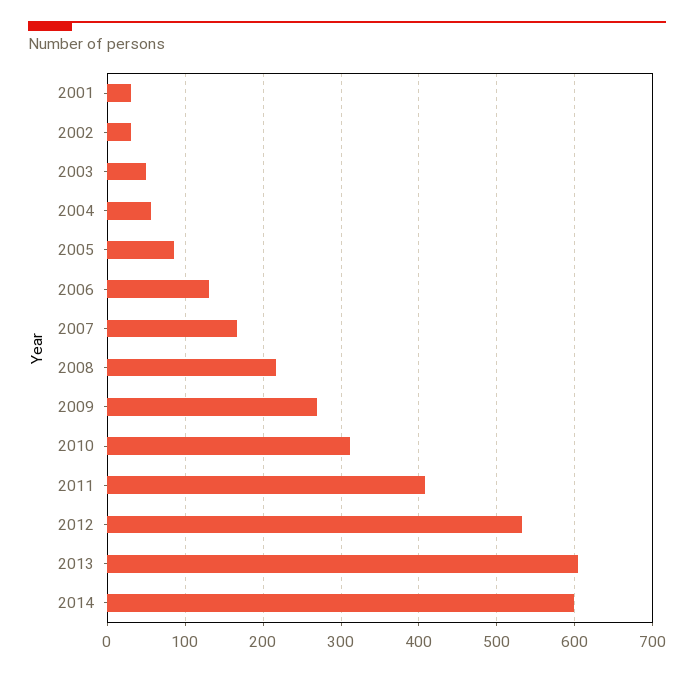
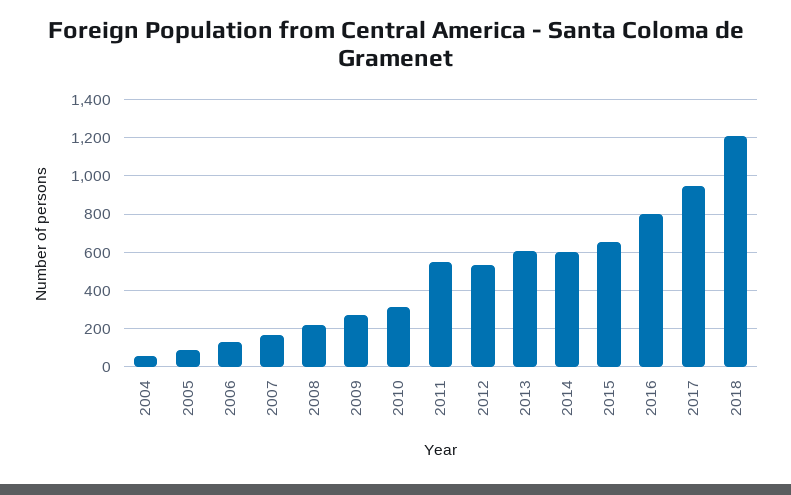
2001: 30 -> none
2002: 30 -> none
2003: 50 -> none
2011: 410 -> 550
2015: none -> 650
2016: none -> 800
2017: none -> 950
2018: none -> 1200

